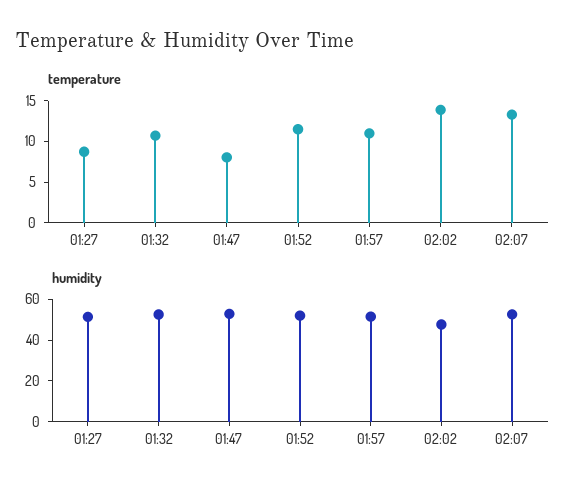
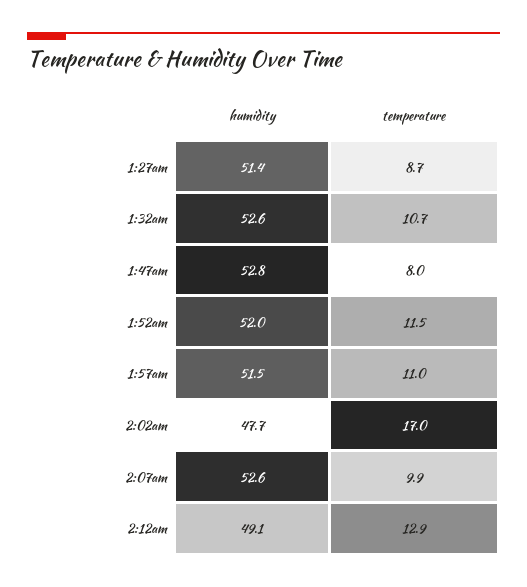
temperature, 02:02: 14 -> 17
temperature, 02:07: 13 -> 9.9
humidity, 2:12am: none -> 49.1
temperature, 2:12am: none -> 12.9

